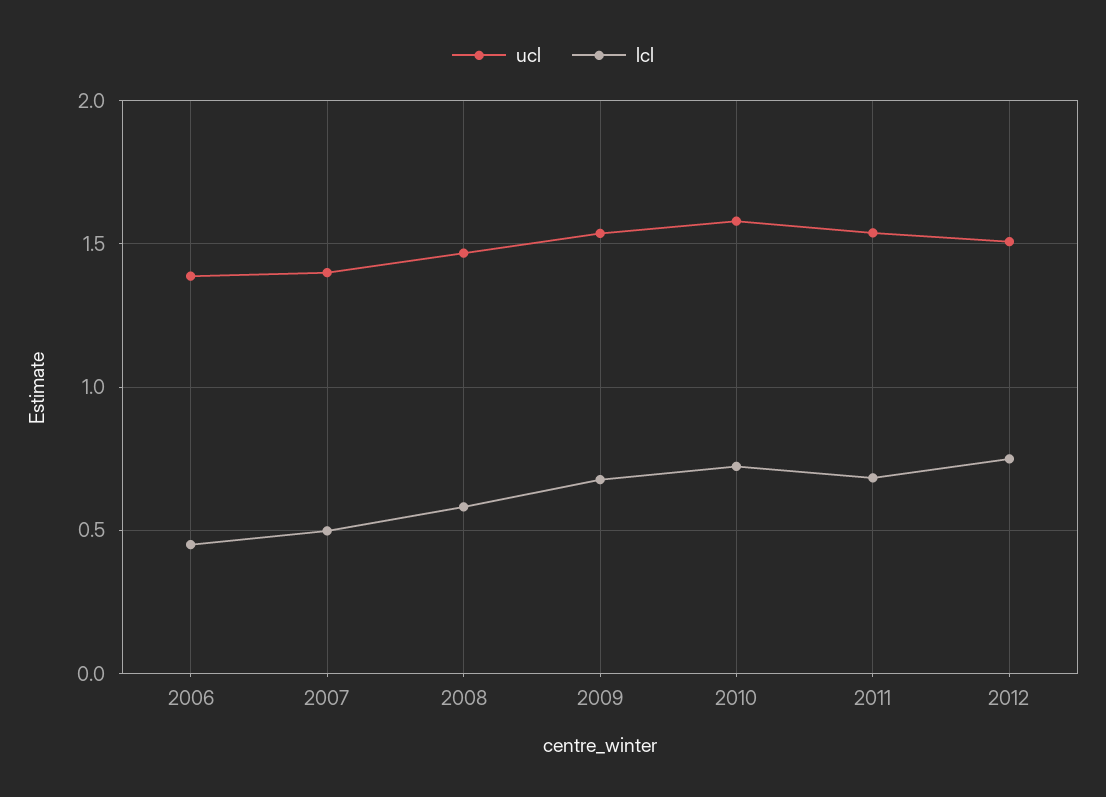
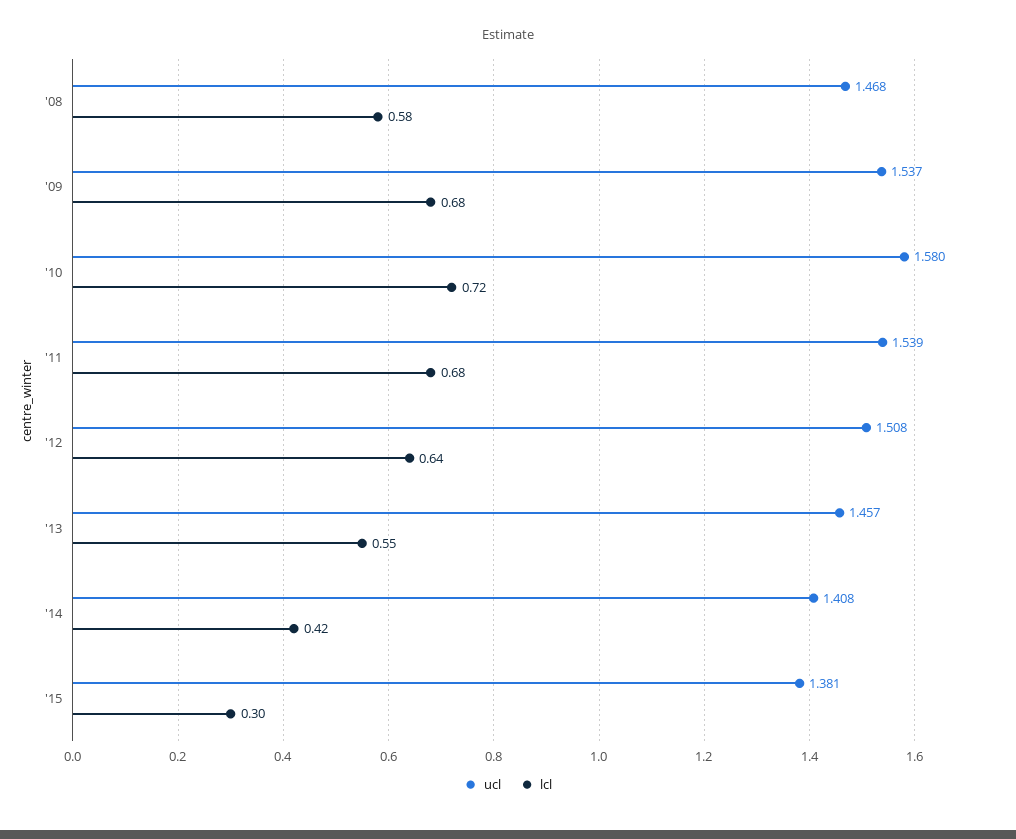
ucl, 2006: 1.4 -> none
lcl, 2006: 0.45 -> none
ucl, 2007: 1.4 -> none
lcl, 2007: 0.5 -> none
lcl, 2012: 0.75 -> 0.64
ucl, '13: none -> 1.457
lcl, '13: none -> 0.55
ucl, '14: none -> 1.408
lcl, '14: none -> 0.42
ucl, '15: none -> 1.381
lcl, '15: none -> 0.3

